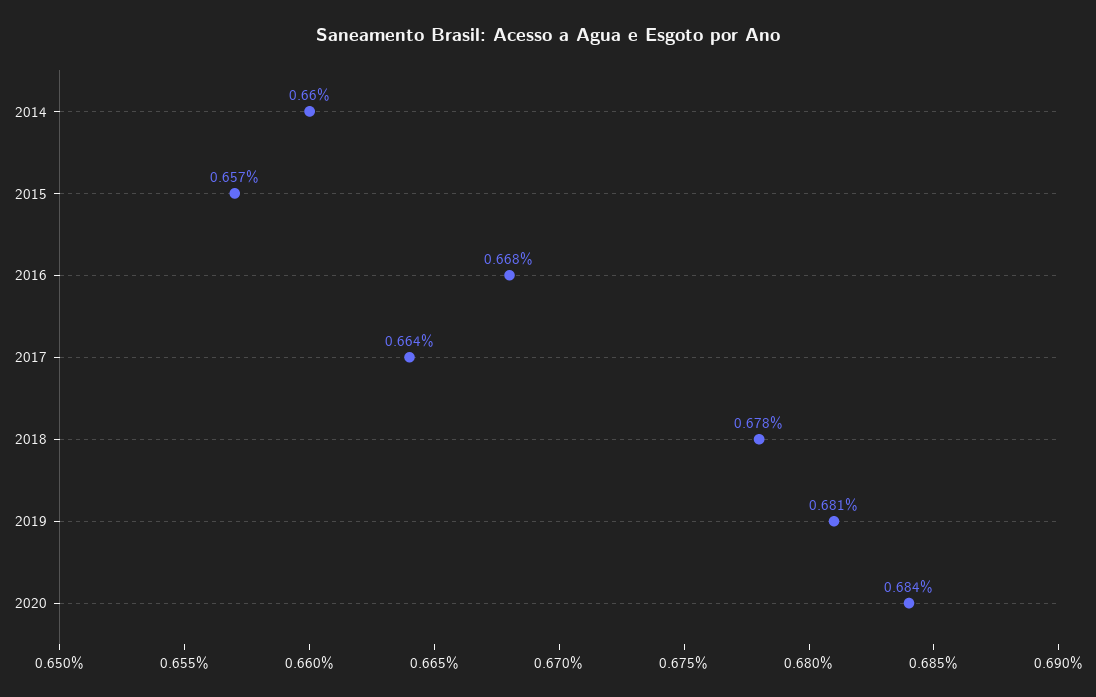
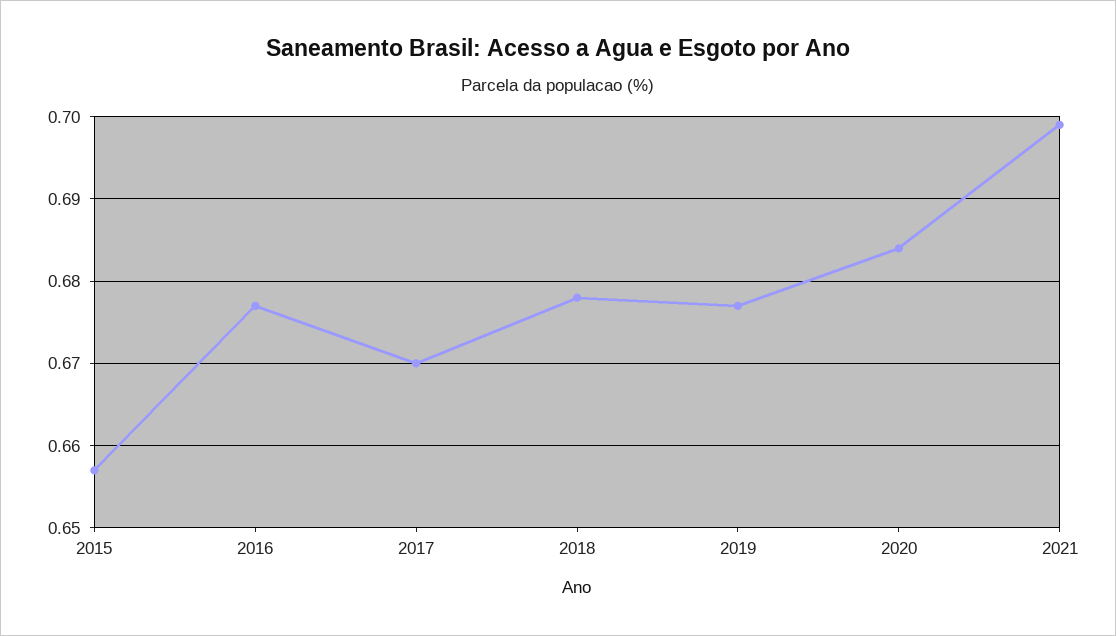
2014: 0.66 -> none
2016: 0.668 -> 0.677
2017: 0.664 -> 0.67
2019: 0.681 -> 0.677
2021: none -> 0.699

